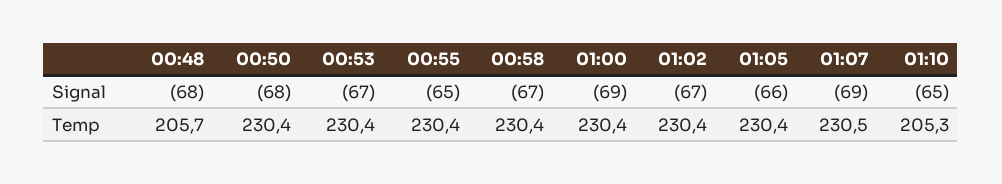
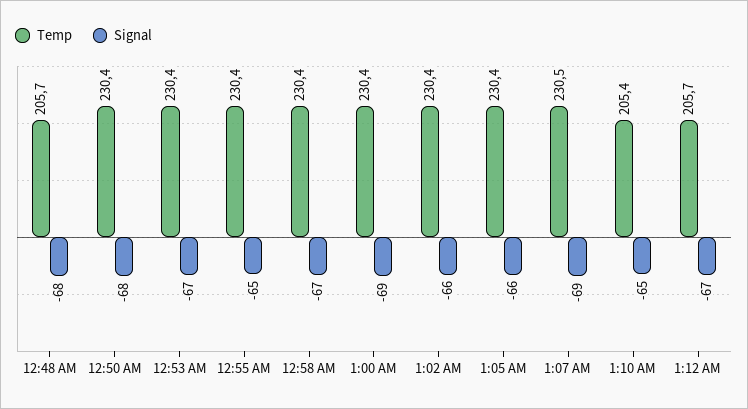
Signal, 01:02: -67 -> -66
Temp, 01:10: 205.3 -> 205.4
Temp, 1:12 AM: none -> 205.7
Signal, 1:12 AM: none -> -67

